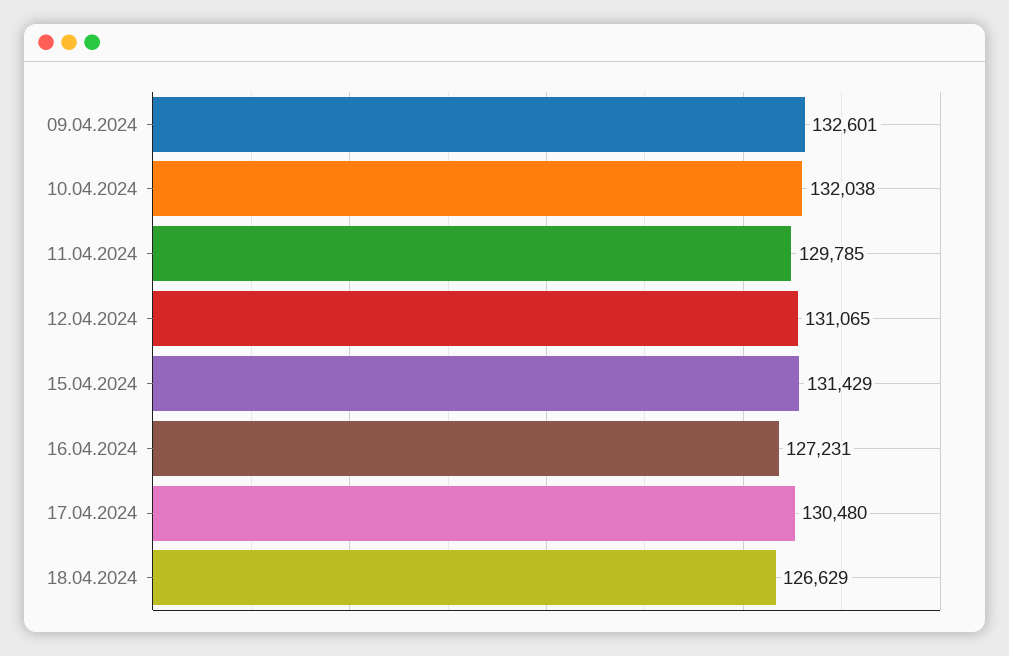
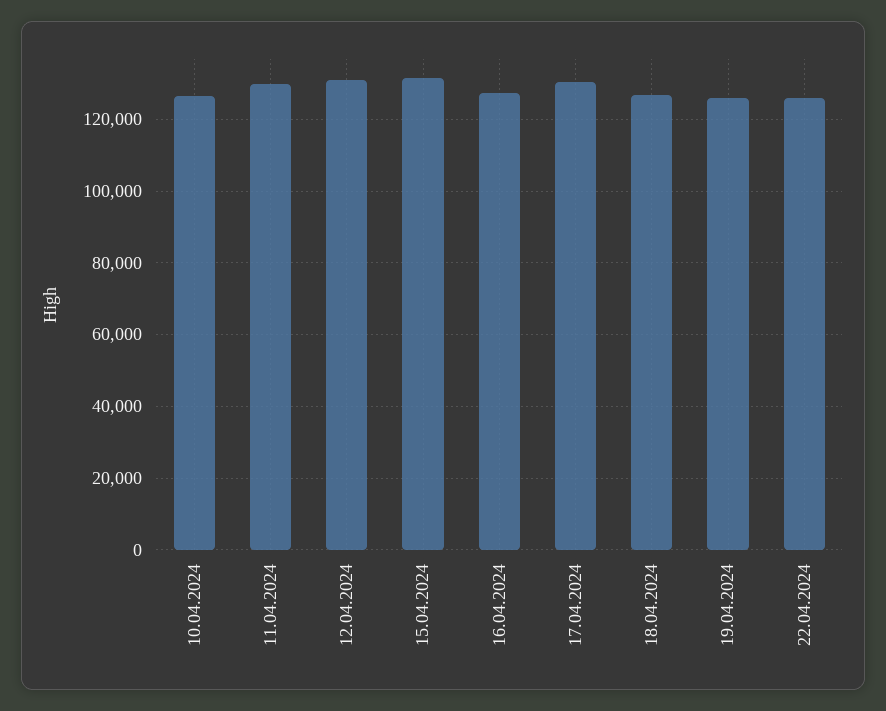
09.04.2024: 132601 -> none
10.04.2024: 132038 -> 126000
19.04.2024: none -> 126000
22.04.2024: none -> 126000

